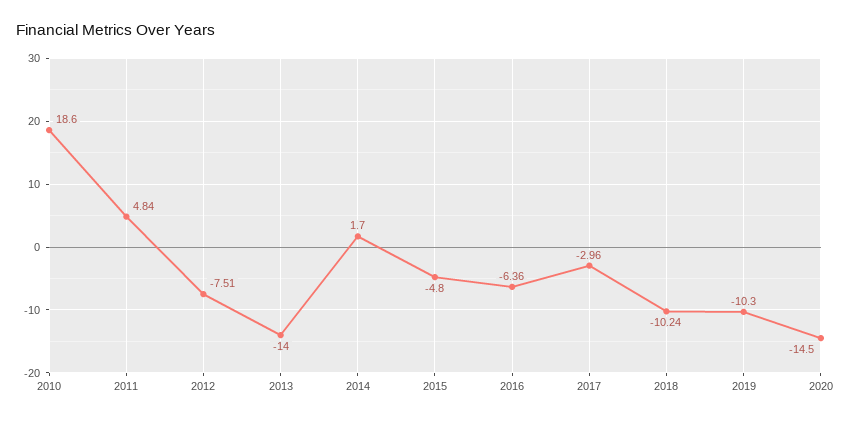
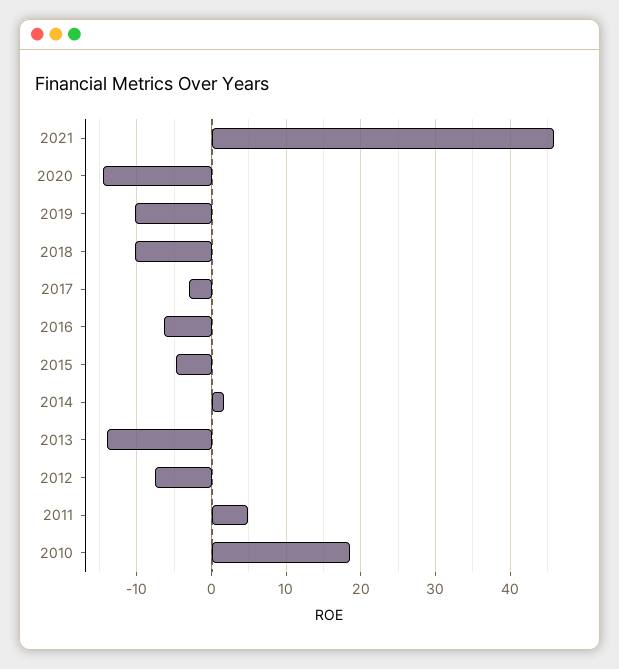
2021: none -> 46

